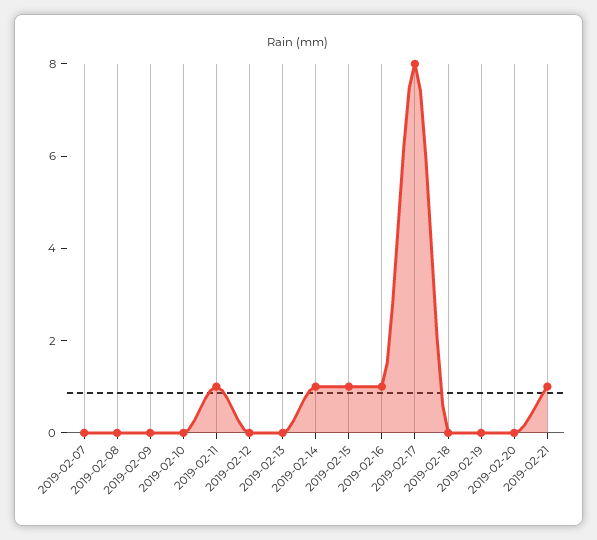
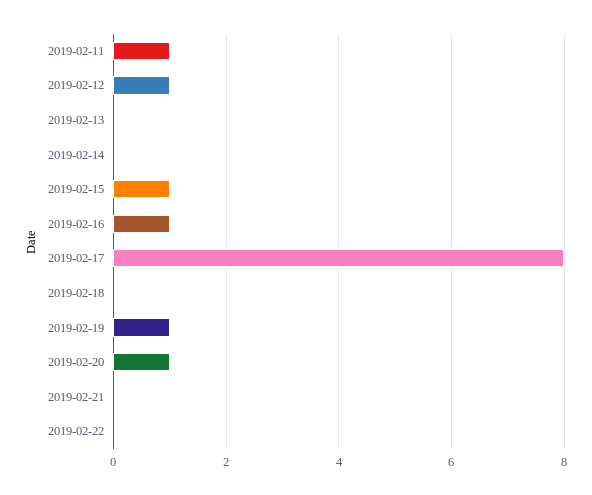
2019-02-07: 0 -> none
2019-02-08: 0 -> none
2019-02-09: 0 -> none
2019-02-10: 0 -> none
2019-02-12: 0 -> 1
2019-02-14: 1 -> 0
2019-02-19: 0 -> 1
2019-02-20: 0 -> 1
2019-02-21: 1 -> 0
2019-02-22: none -> 0

